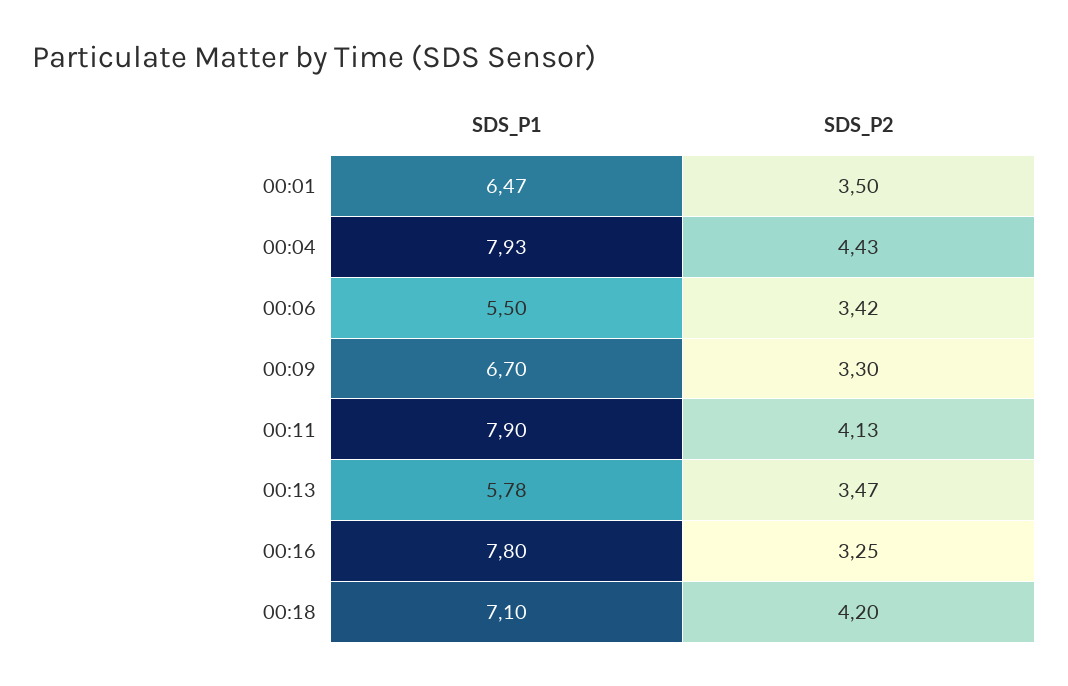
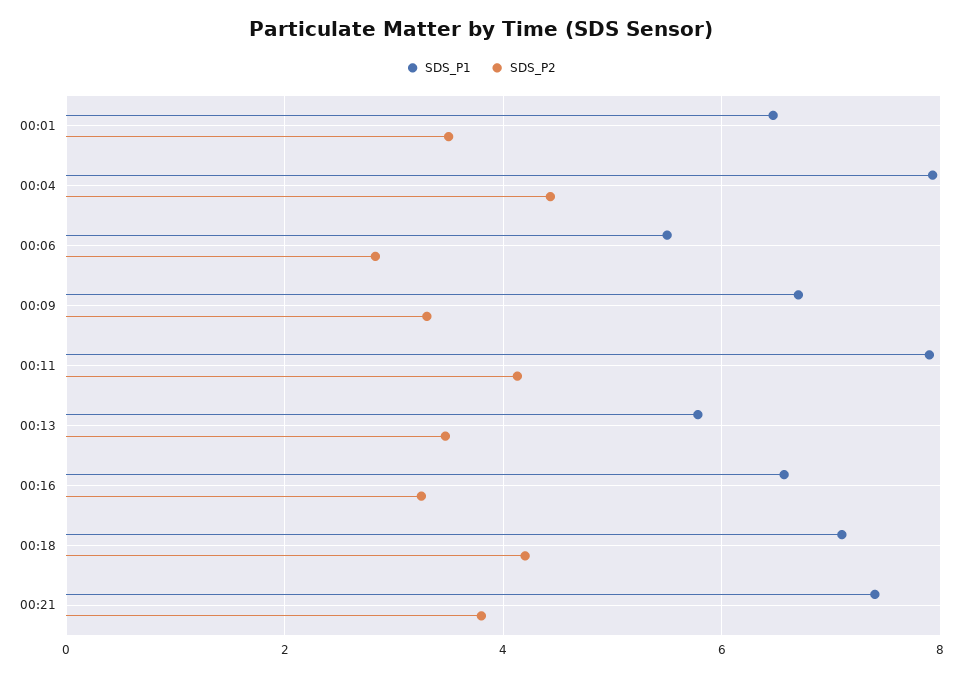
SDS_P2, 00:06: 3.42 -> 2.8
SDS_P1, 00:16: 7.8 -> 6.6
SDS_P1, 00:21: none -> 7.4
SDS_P2, 00:21: none -> 3.8

